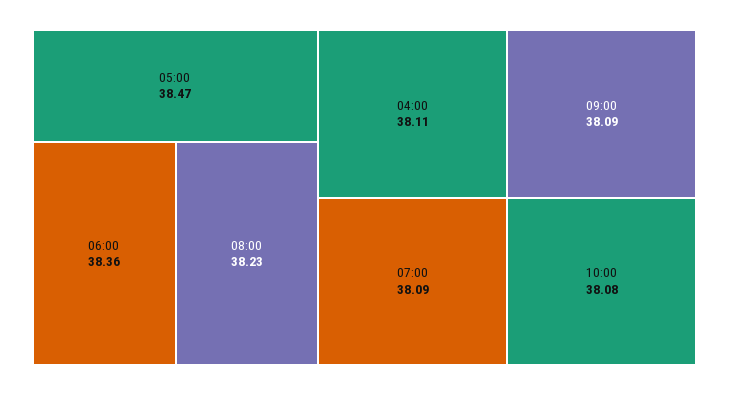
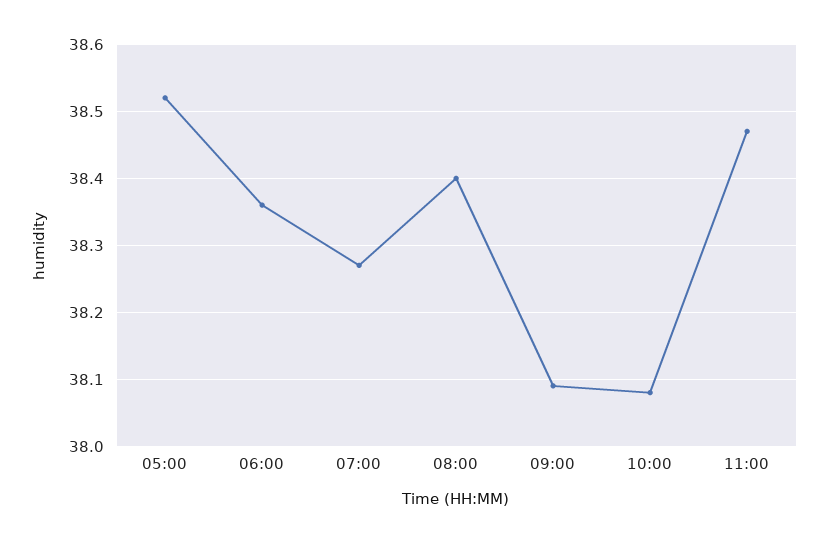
05:00: 38.47 -> 38.52
08:00: 38.23 -> 38.4
04:00: 38.11 -> none
07:00: 38.09 -> 38.27
11:00: none -> 38.47

